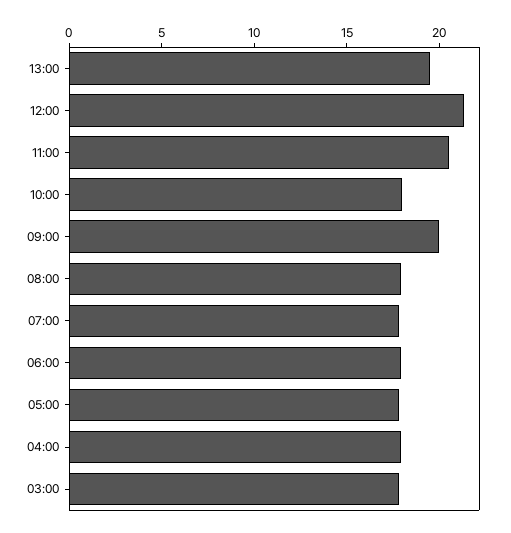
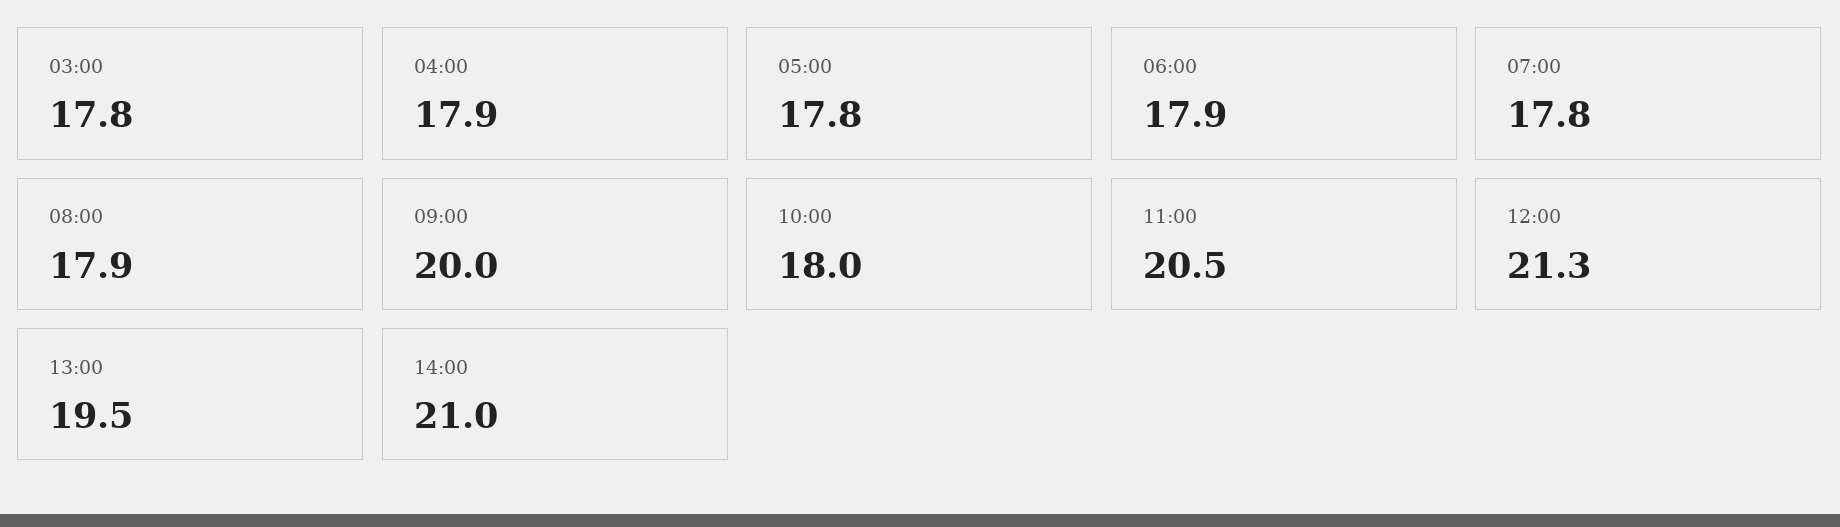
14:00: none -> 21

